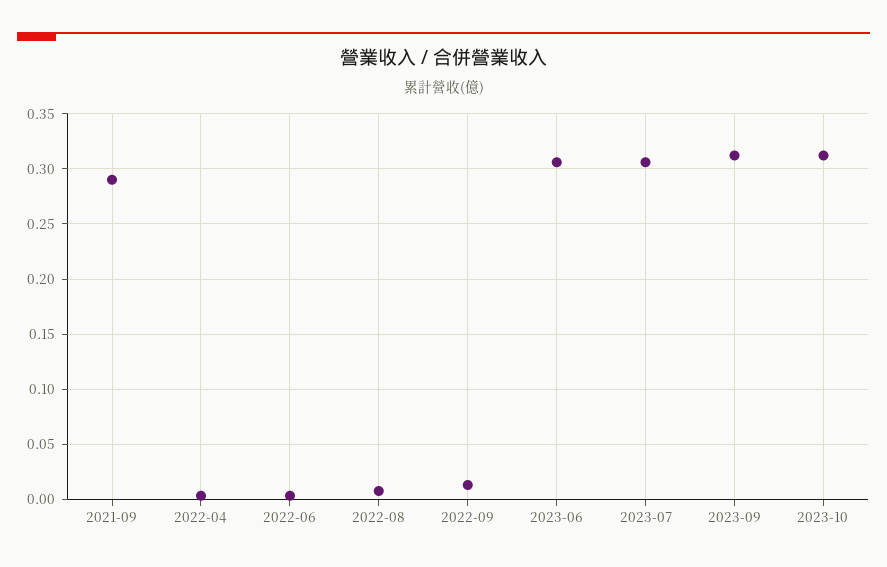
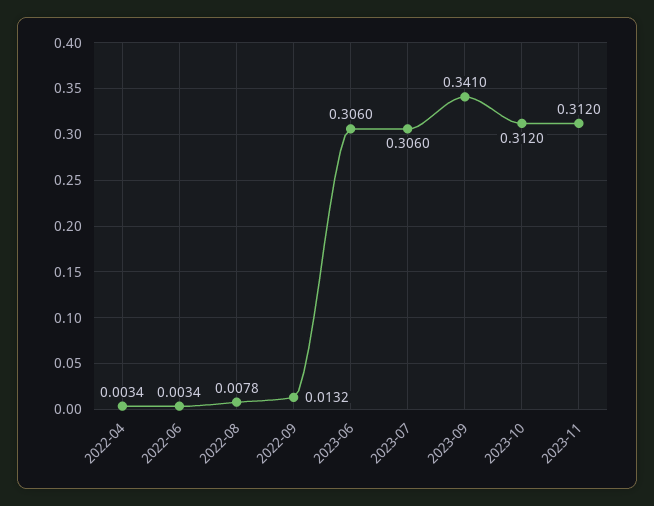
2021-09: 0.29 -> none
2023-09: 0.31 -> 0.341
2023-11: none -> 0.312

